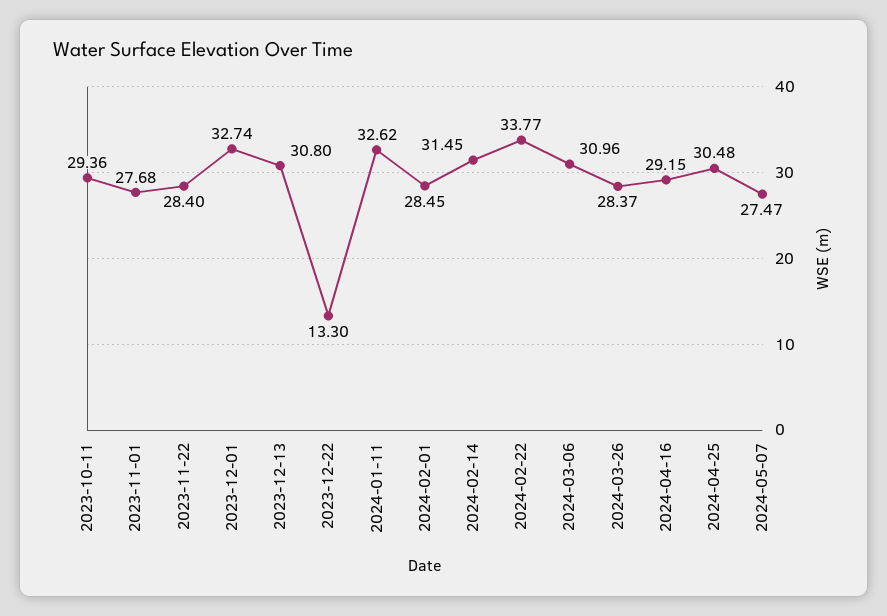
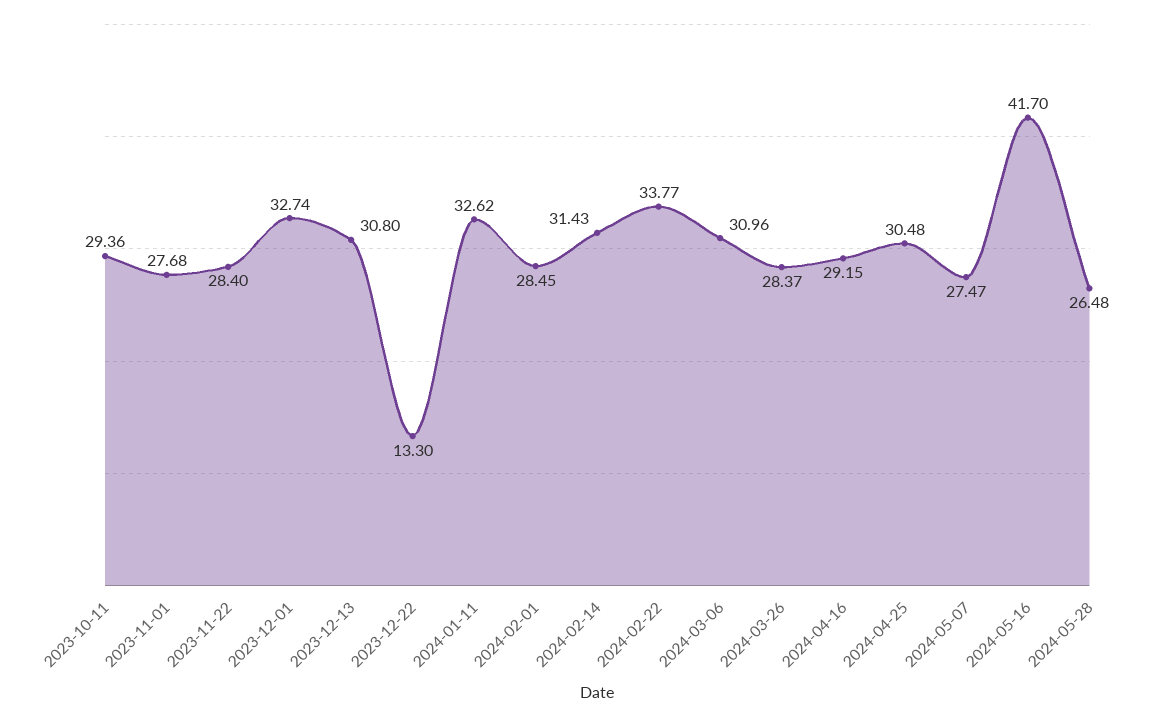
2024-02-14: 31.45 -> 31.43
2024-05-16: none -> 41.7
2024-05-28: none -> 26.48

